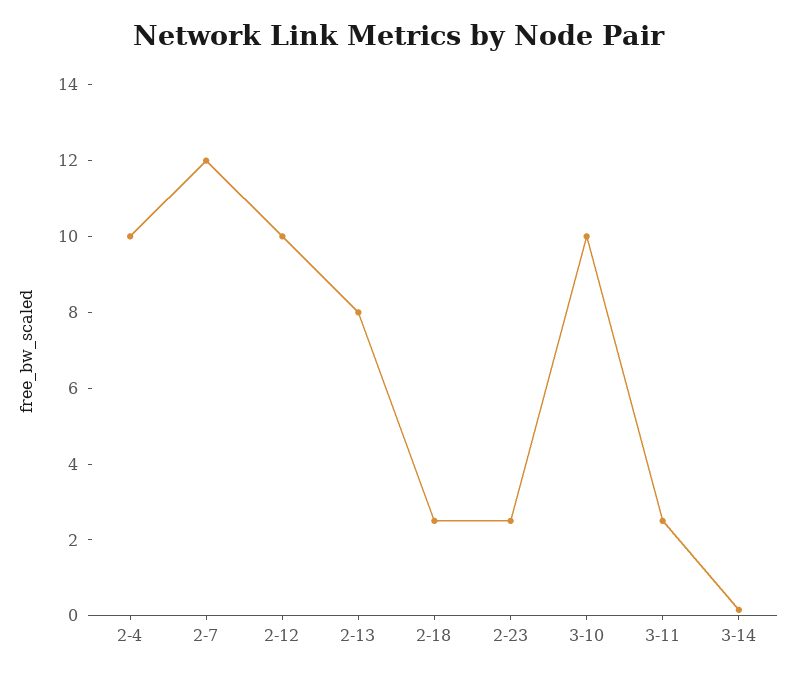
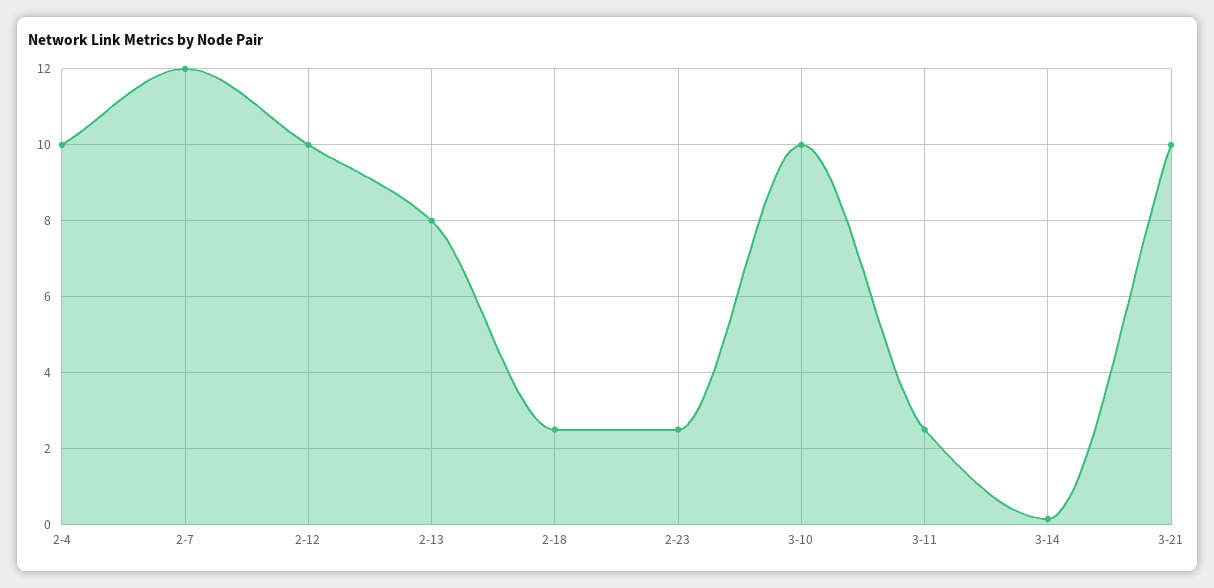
3-21: none -> 10

